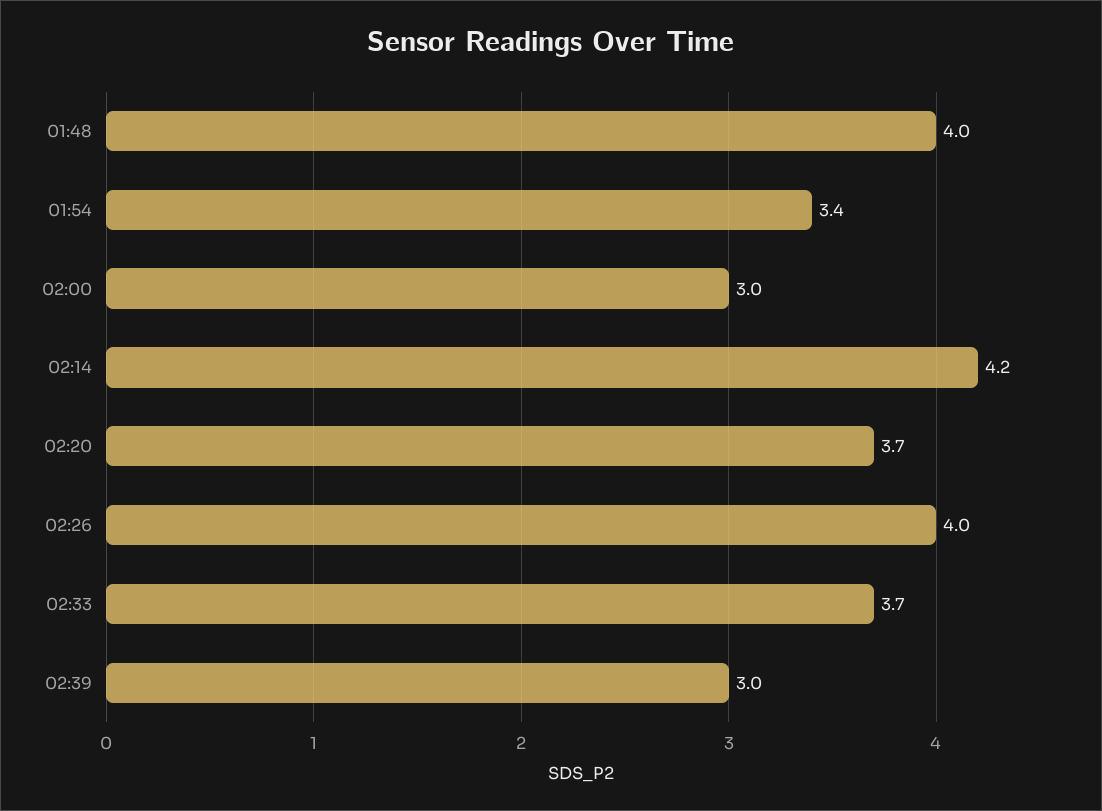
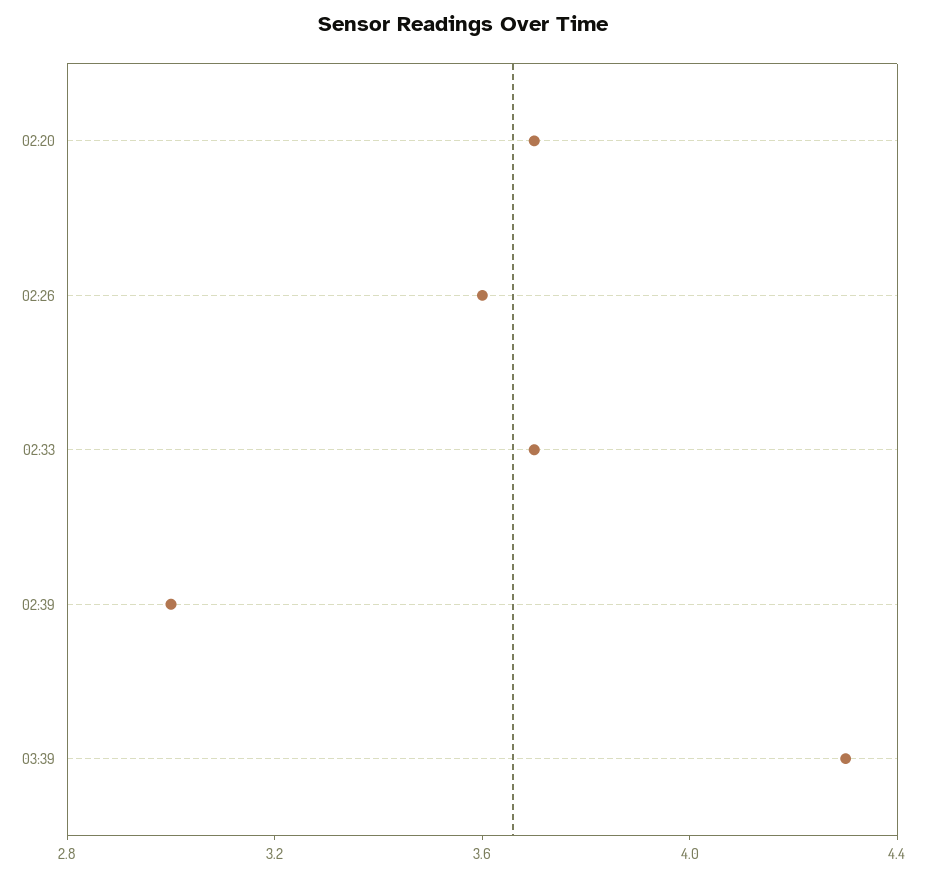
01:48: 4 -> none
01:54: 3.4 -> none
02:00: 3 -> none
02:14: 4.2 -> none
02:26: 4 -> 3.6
03:39: none -> 4.3

